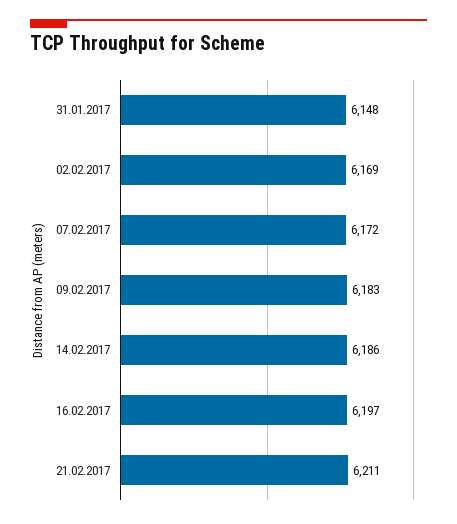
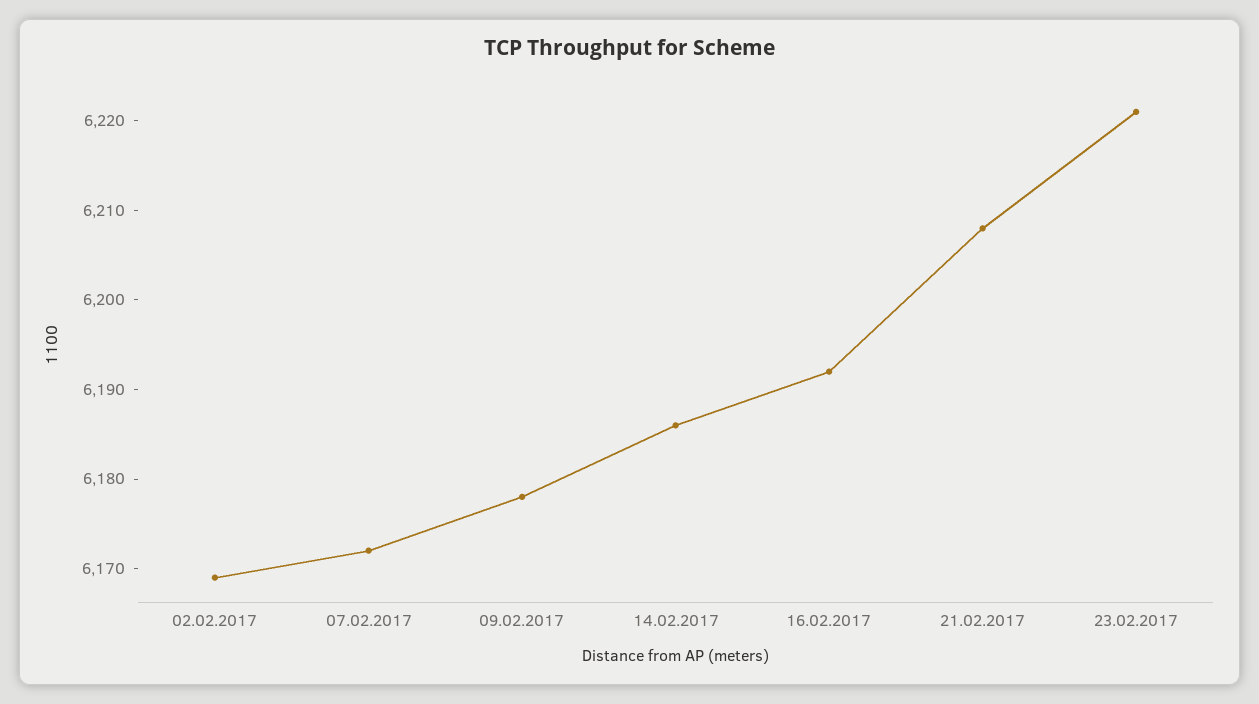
31.01.2017: 6148 -> none
09.02.2017: 6183 -> 6178
16.02.2017: 6197 -> 6192
21.02.2017: 6211 -> 6208
23.02.2017: none -> 6221

